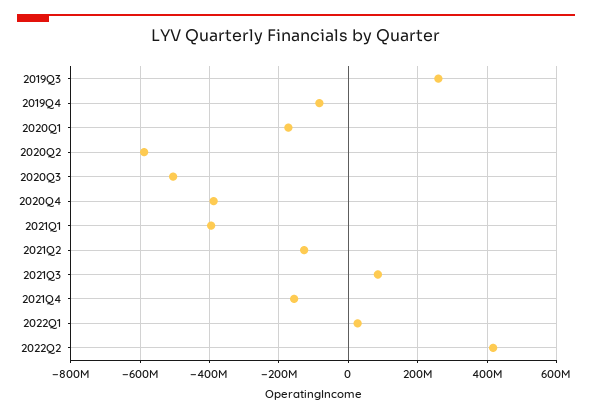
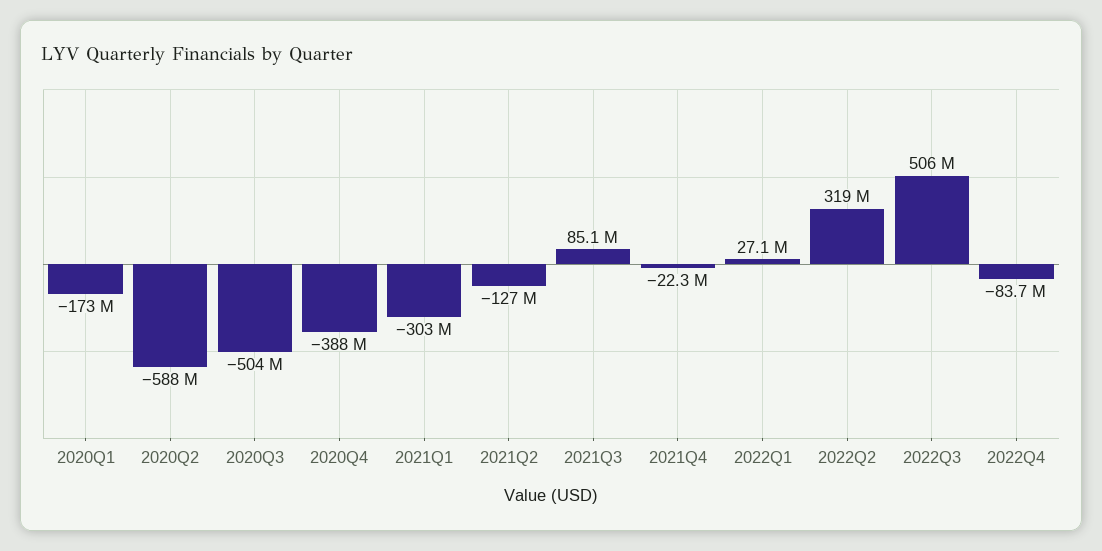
2019Q3: 260000000 -> none
2019Q4: -80000000 -> none
2021Q1: -400000000 -> -303000000
2021Q4: -160000000 -> -22300000
2022Q2: 420000000 -> 319000000
2022Q3: none -> 506000000
2022Q4: none -> -83700000

